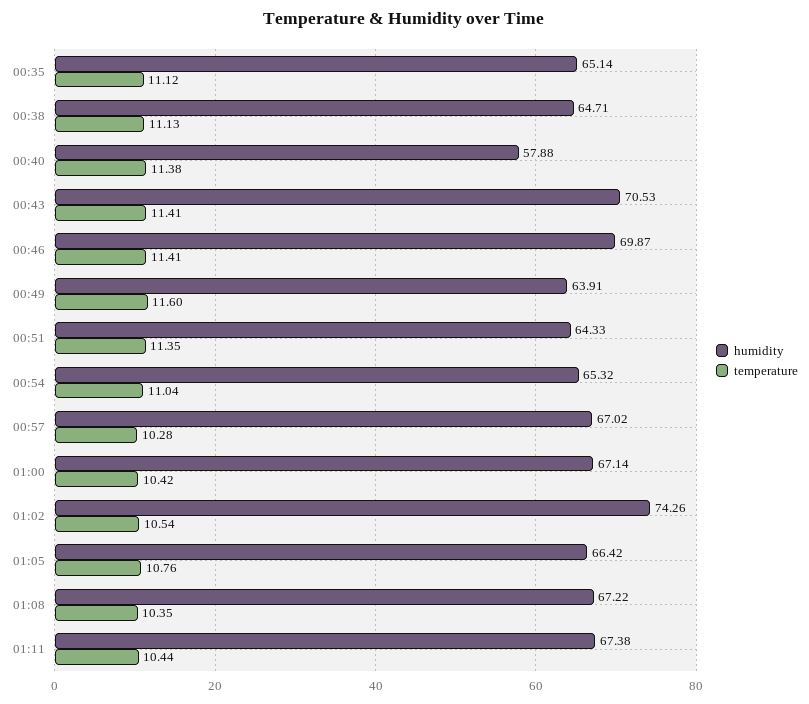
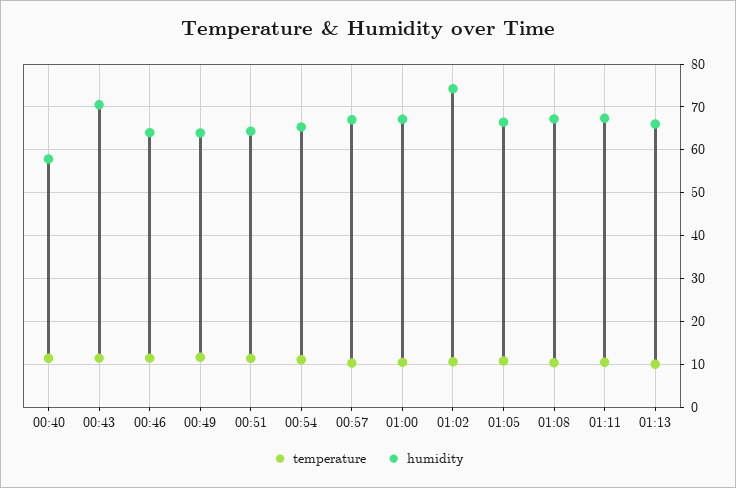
humidity, 00:35: 65.14 -> none
temperature, 00:35: 11.12 -> none
humidity, 00:38: 64.71 -> none
temperature, 00:38: 11.13 -> none
humidity, 00:46: 69.87 -> 64
temperature, 01:13: none -> 10
humidity, 01:13: none -> 66

